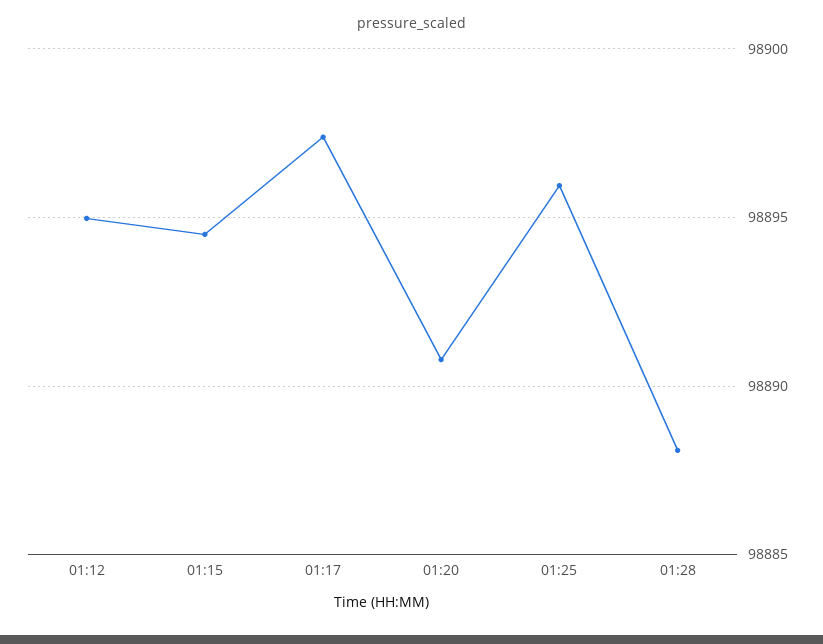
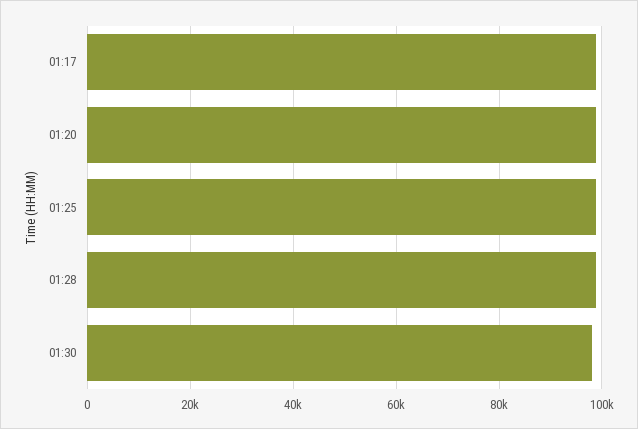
01:12: 98895 -> none
01:15: 98894.5 -> none
01:30: none -> 98000

